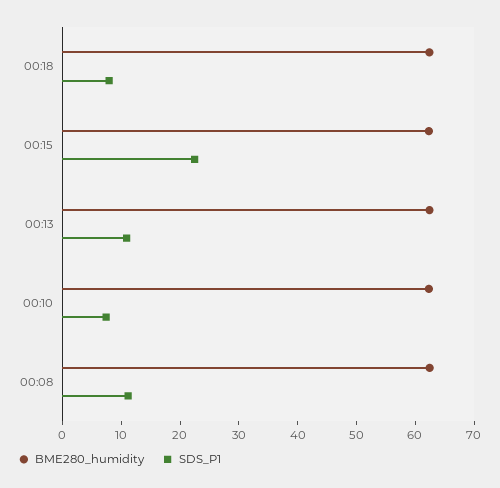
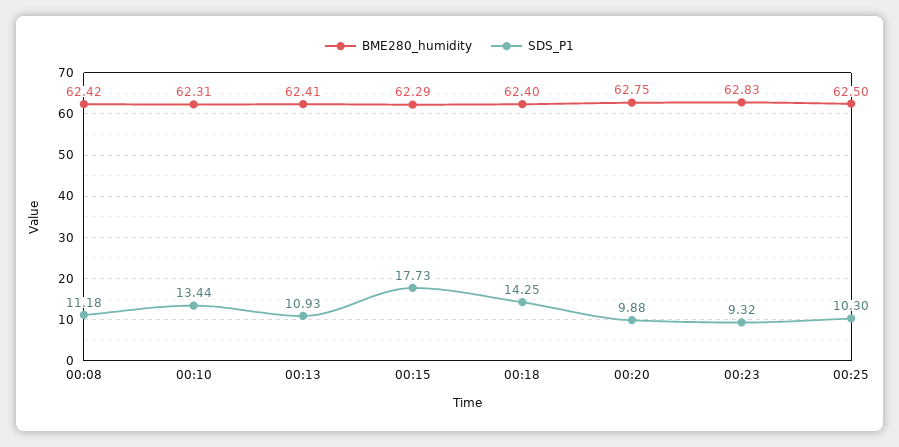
SDS_P1, 00:18: 8 -> 14.25
SDS_P1, 00:15: 22 -> 17.73
SDS_P1, 00:10: 8 -> 13.44
BME280_humidity, 00:20: none -> 62.75
SDS_P1, 00:20: none -> 9.88
BME280_humidity, 00:23: none -> 62.83
SDS_P1, 00:23: none -> 9.32
BME280_humidity, 00:25: none -> 62.5
SDS_P1, 00:25: none -> 10.3

